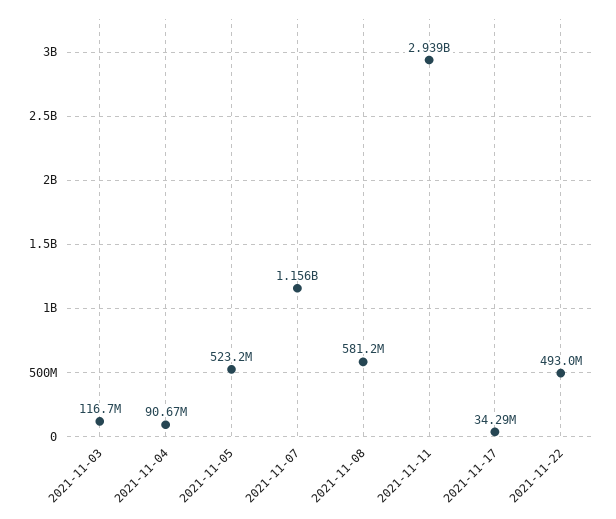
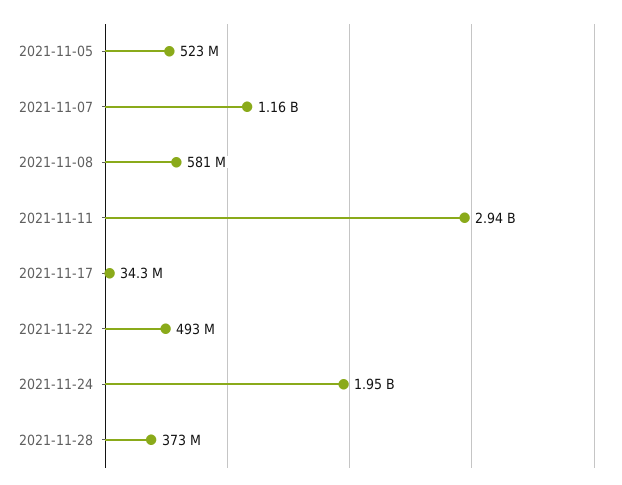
2021-11-03: 116700000 -> none
2021-11-04: 90670000 -> none
2021-11-24: none -> 1950000000
2021-11-28: none -> 373000000

